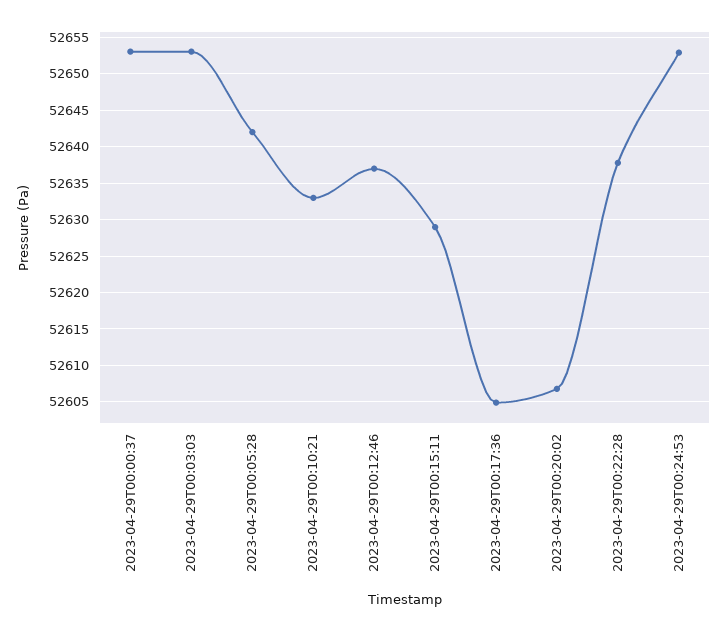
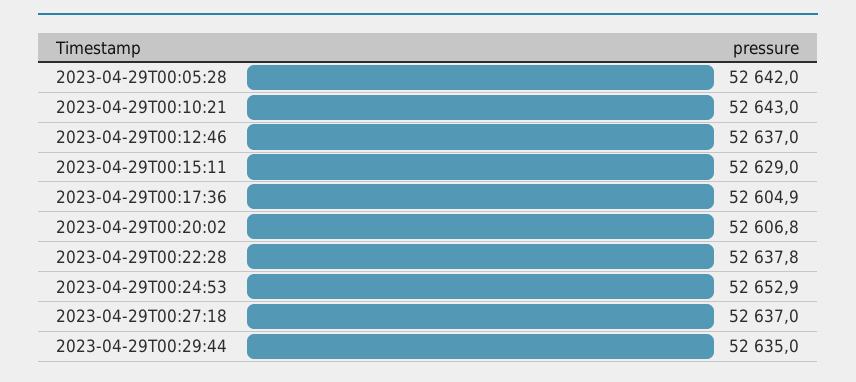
2023-04-29T00:00:37: 52653 -> none
2023-04-29T00:03:03: 52653 -> none
2023-04-29T00:10:21: 52633 -> 52643
2023-04-29T00:27:18: none -> 52637
2023-04-29T00:29:44: none -> 52635

